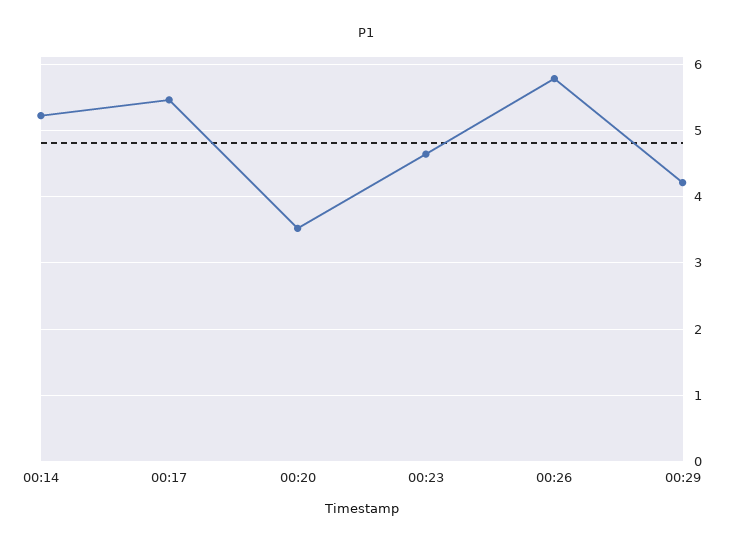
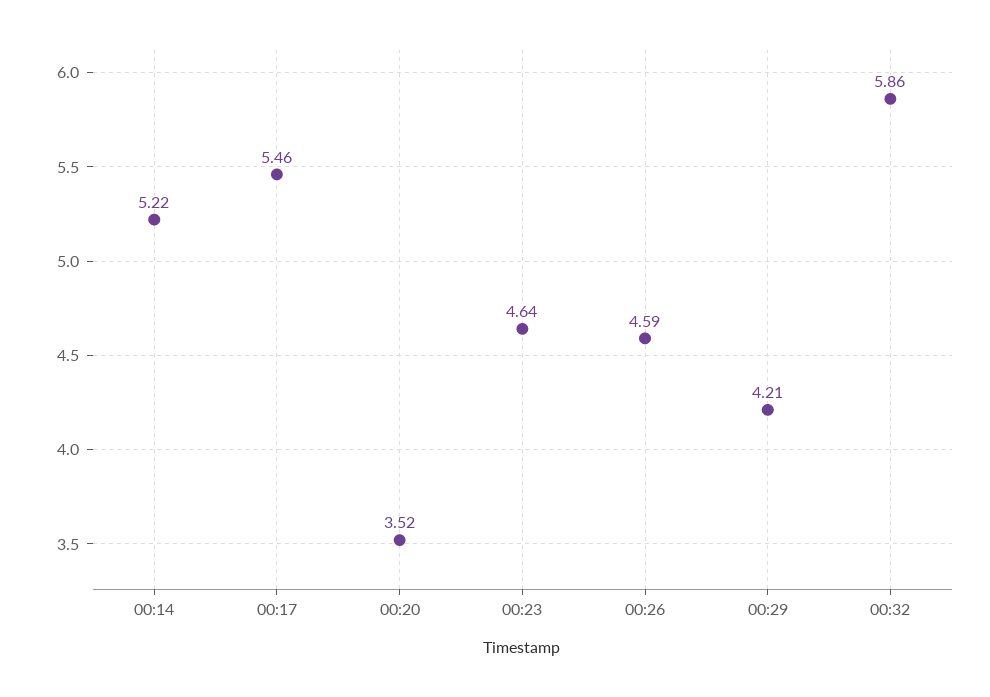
00:26: 5.8 -> 4.59
00:32: none -> 5.86

